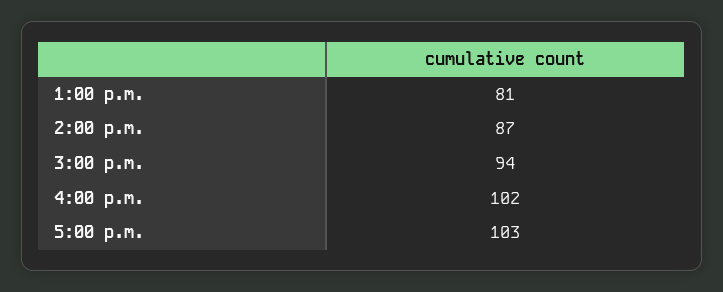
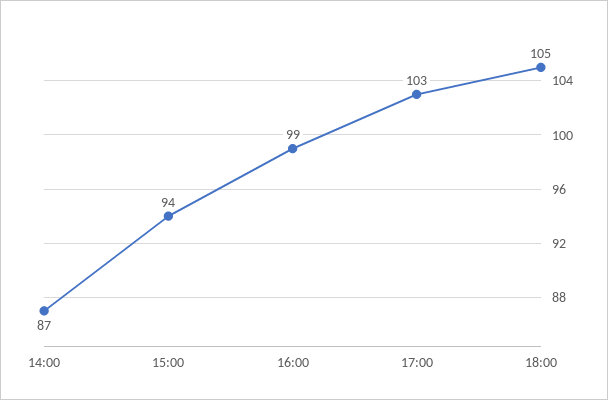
1:00 p.m.: 81 -> none
4:00 p.m.: 102 -> 99
18:00: none -> 105

